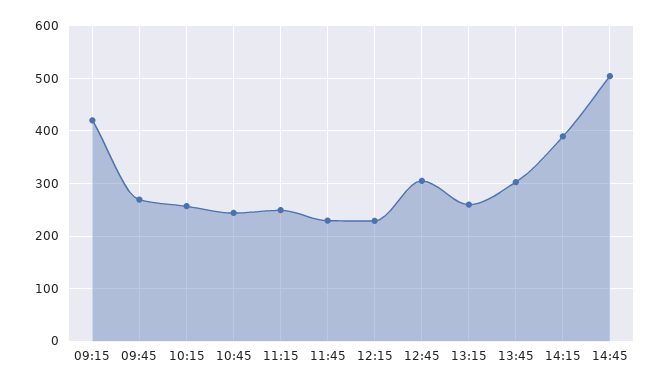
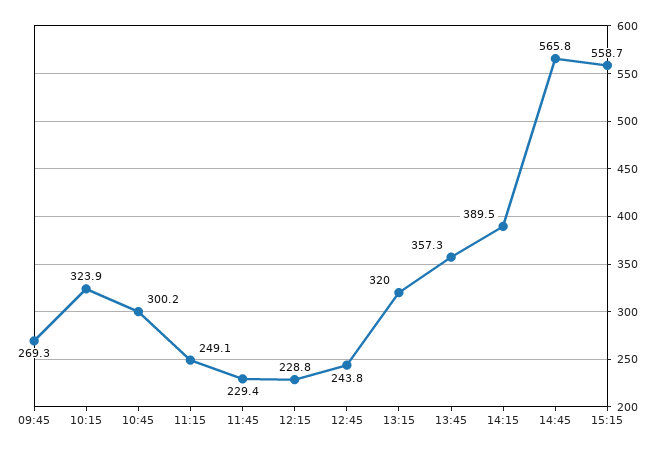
09:15: 420 -> none
10:15: 260 -> 323.9
10:45: 240 -> 300.2
12:45: 300 -> 243.8
13:15: 260 -> 320
13:45: 300 -> 357.3
14:45: 500 -> 565.8
15:15: none -> 558.7

